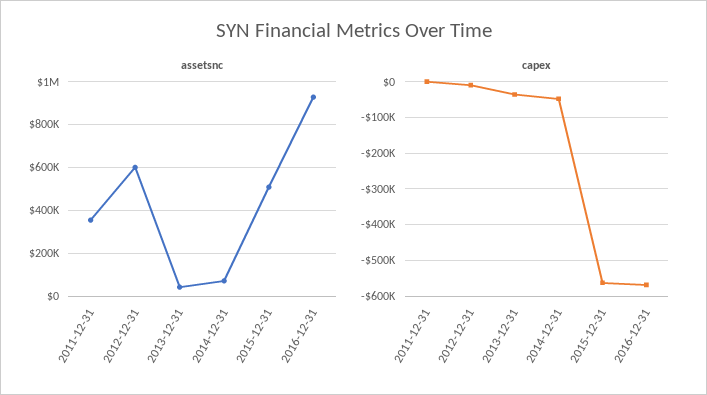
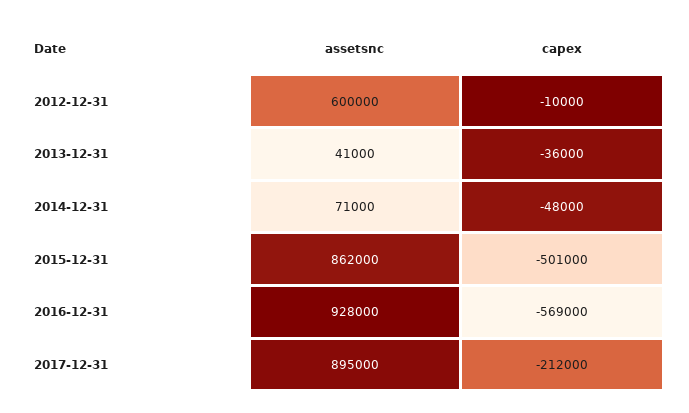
assetsnc, 2011-12-31: 350000 -> none
assetsnc, 2015-12-31: 500000 -> 862000
capex, 2011-12-31: 0 -> none
capex, 2015-12-31: -560000 -> -501000
assetsnc, 2017-12-31: none -> 895000
capex, 2017-12-31: none -> -212000

